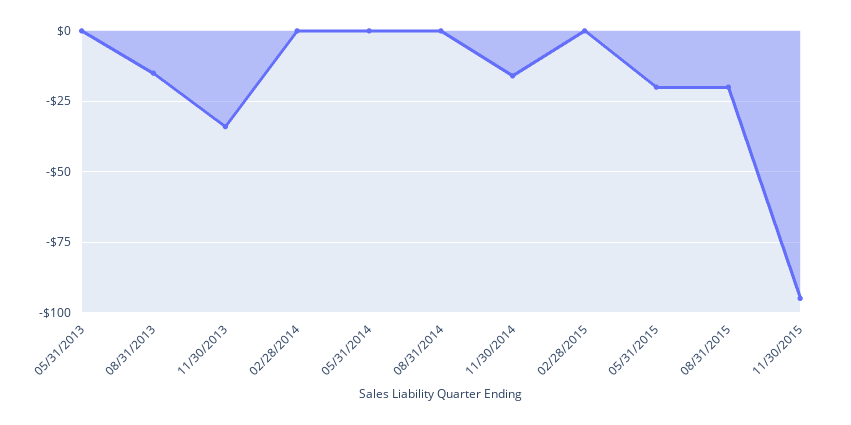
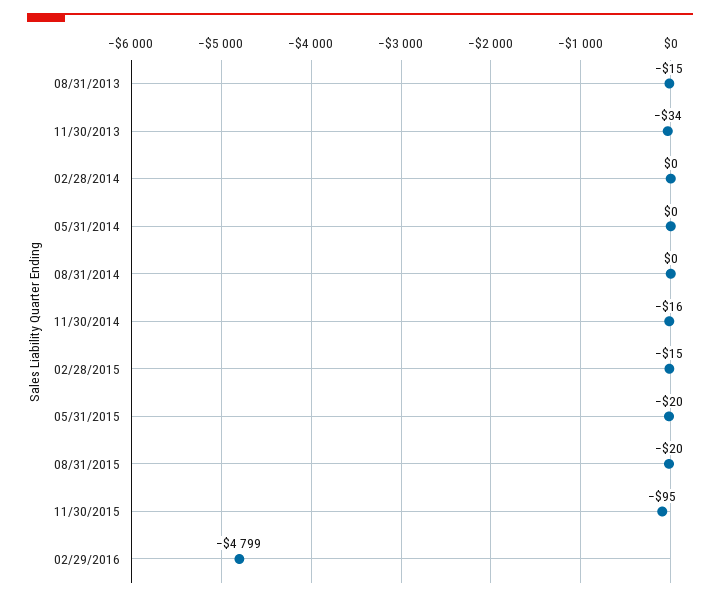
05/31/2013: 0 -> none
02/28/2015: 0 -> -15
02/29/2016: none -> -4799

